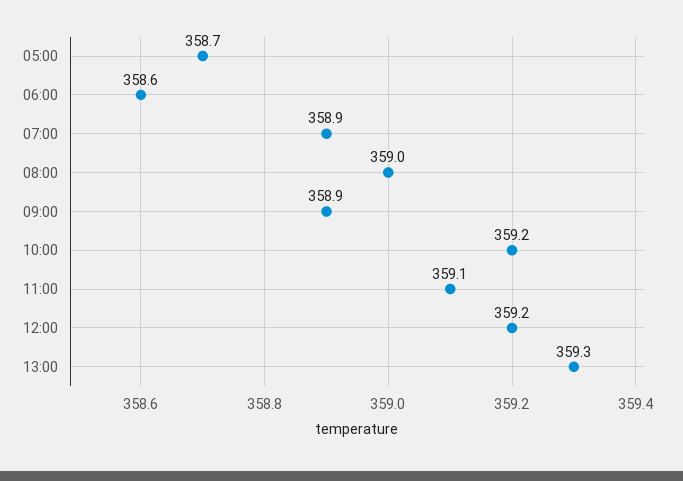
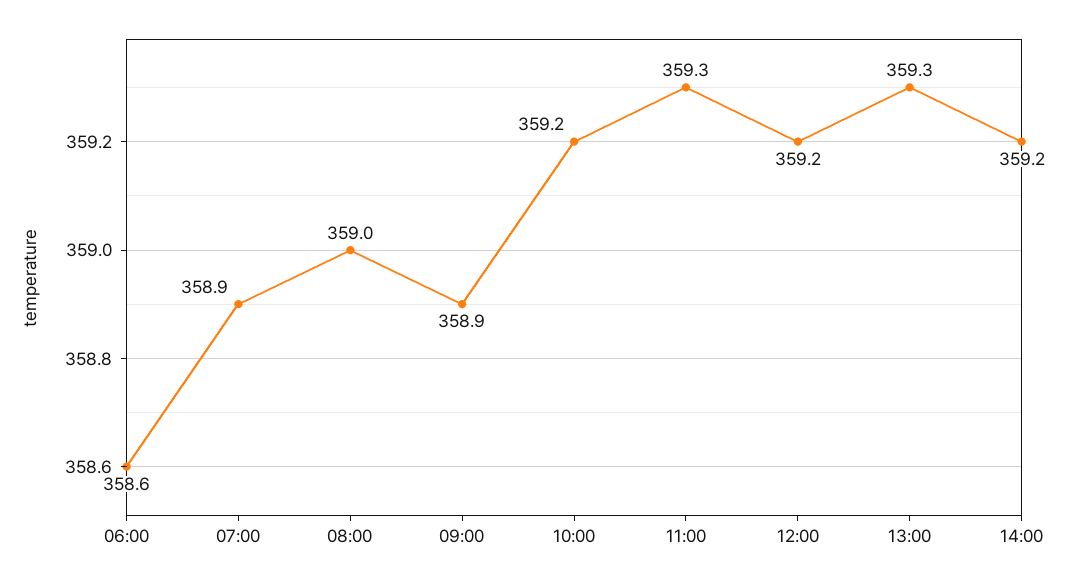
05:00: 358.7 -> none
11:00: 359.1 -> 359.3
14:00: none -> 359.2

